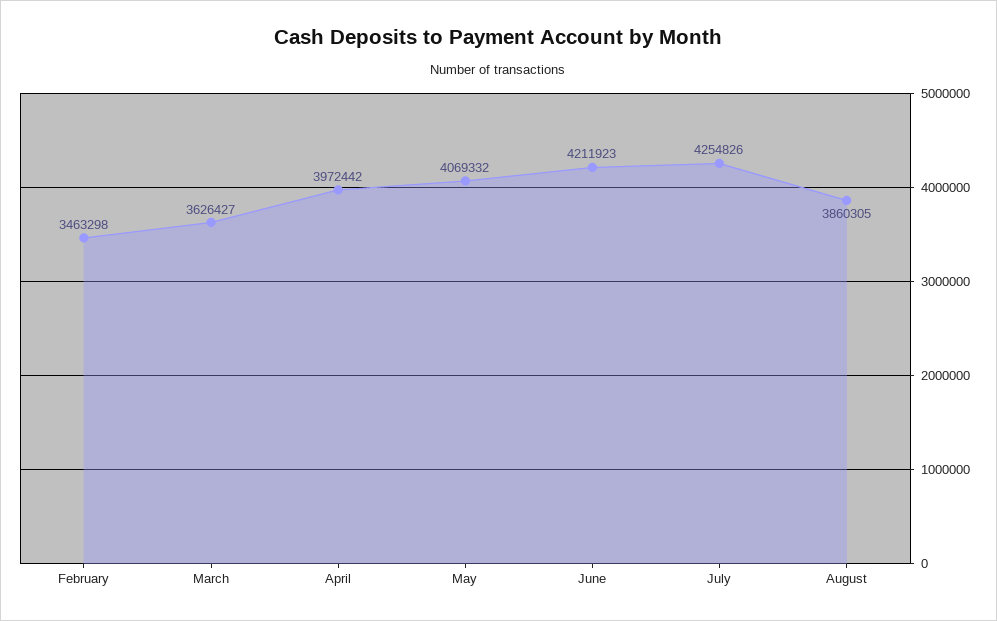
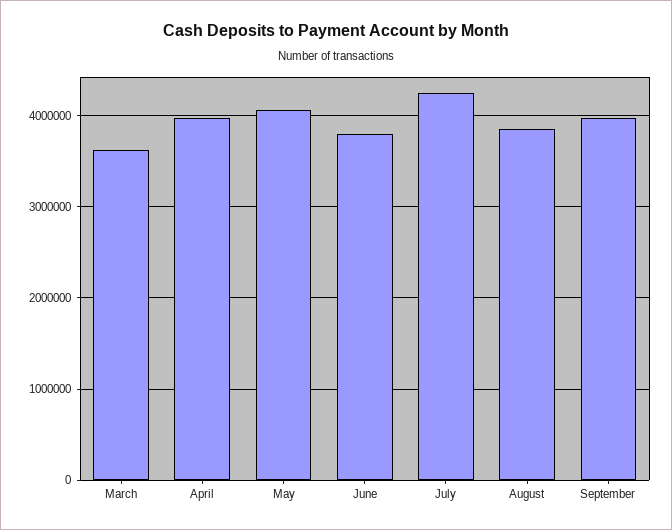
February: 3463298 -> none
June: 4211923 -> 3800000
September: none -> 4000000

